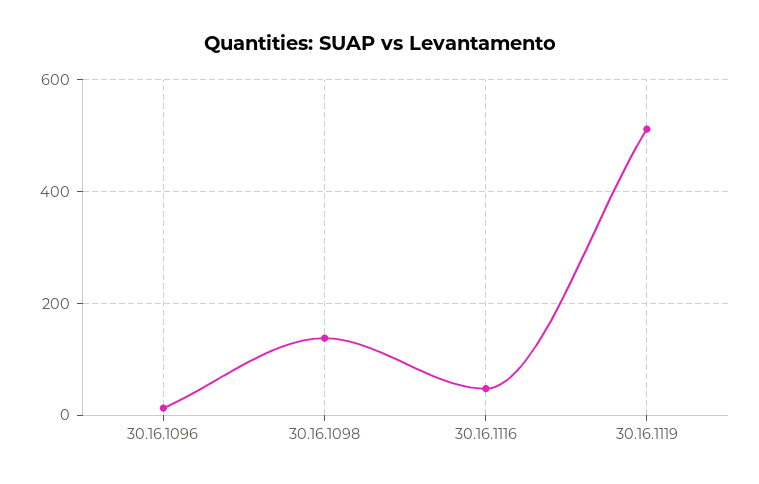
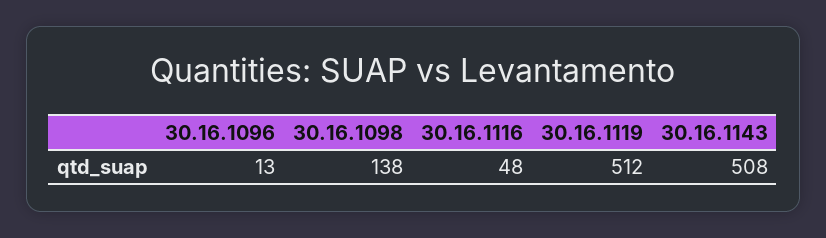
30.16.1143: none -> 508

